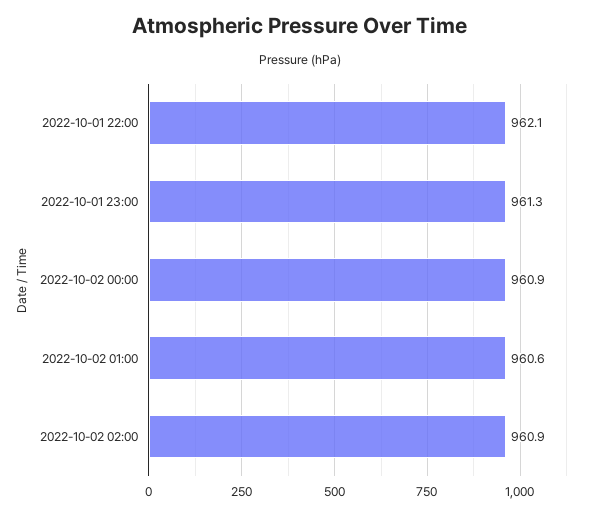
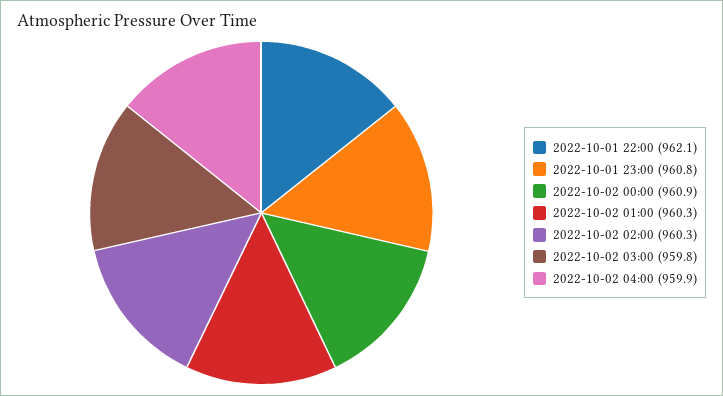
2022-10-01 23:00: 961.3 -> 960.8
2022-10-02 01:00: 960.6 -> 960.3
2022-10-02 02:00: 960.9 -> 960.3
2022-10-02 03:00: none -> 959.8
2022-10-02 04:00: none -> 959.9

